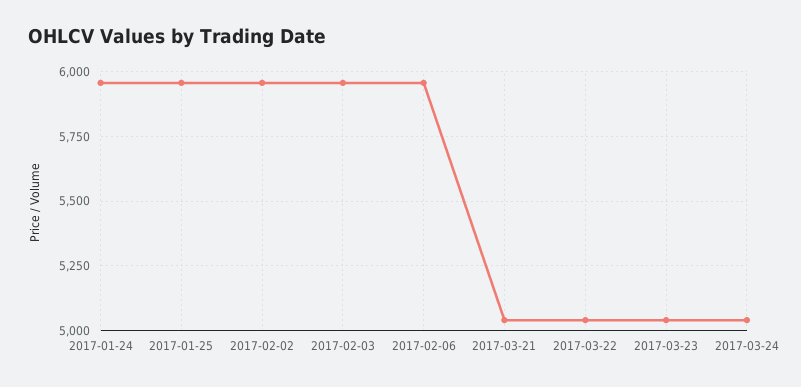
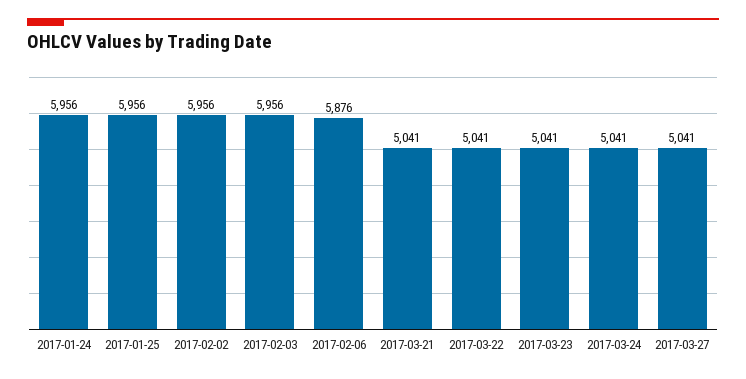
2017-02-06: 5950 -> 5876
2017-03-27: none -> 5041

